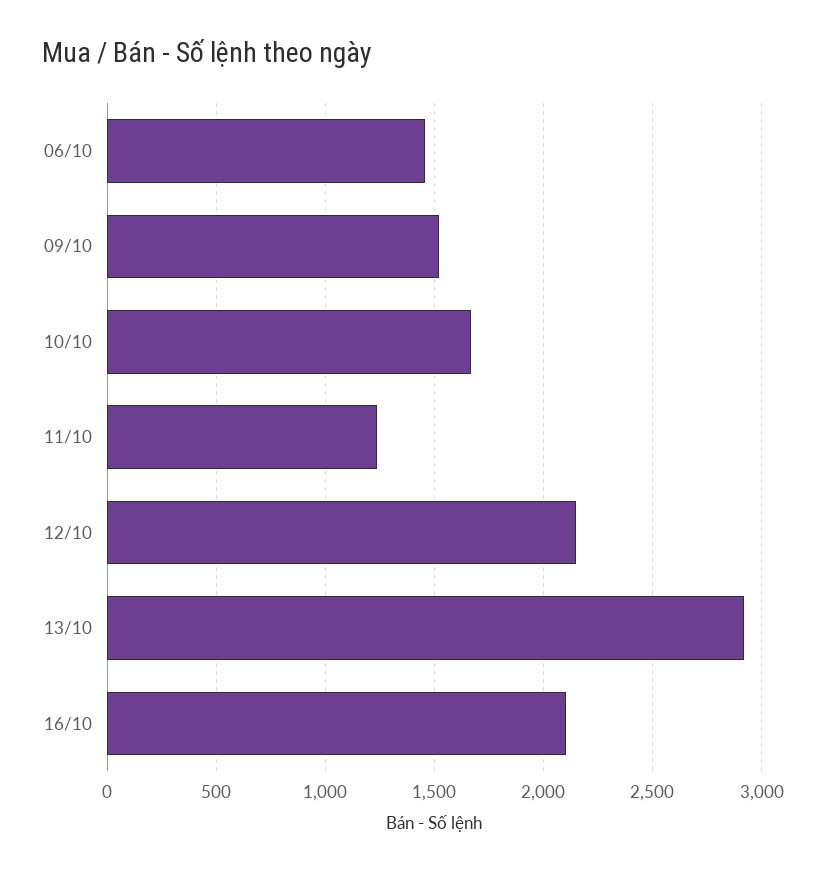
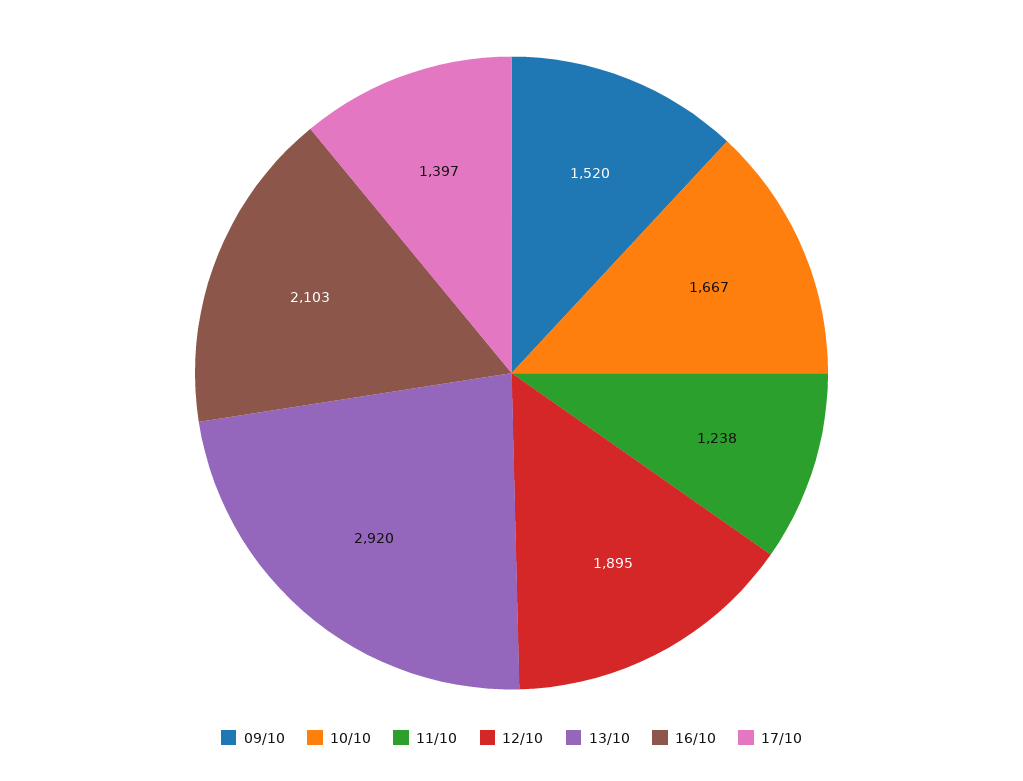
06/10: 1450 -> none
12/10: 2150 -> 1895
17/10: none -> 1397

